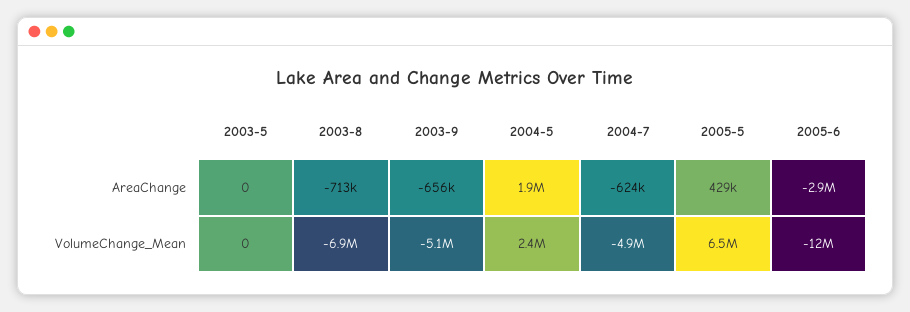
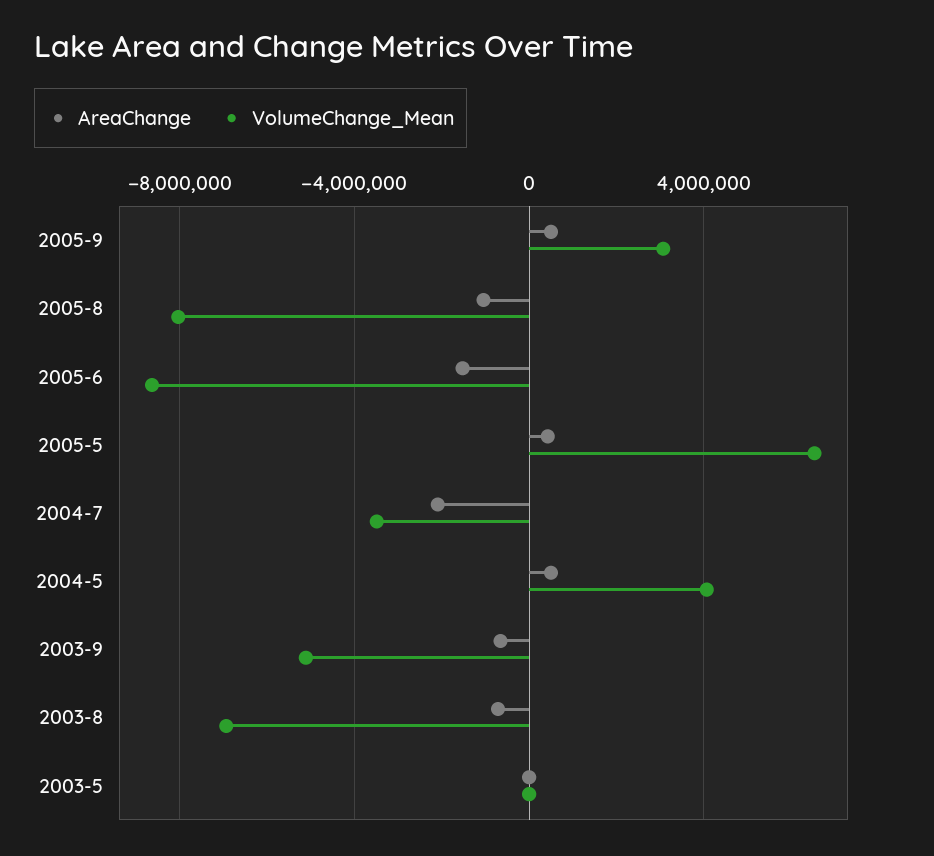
AreaChange, 2004-5: 1900000 -> 500000
AreaChange, 2004-7: -624000 -> -2000000
AreaChange, 2005-6: -2900000 -> -1500000
VolumeChange_Mean, 2004-5: 2400000 -> 4000000
VolumeChange_Mean, 2004-7: -4900000 -> -3500000
VolumeChange_Mean, 2005-6: -12000000 -> -8500000
AreaChange, 2005-9: none -> 500000
VolumeChange_Mean, 2005-9: none -> 3000000
AreaChange, 2005-8: none -> -1000000
VolumeChange_Mean, 2005-8: none -> -8000000

